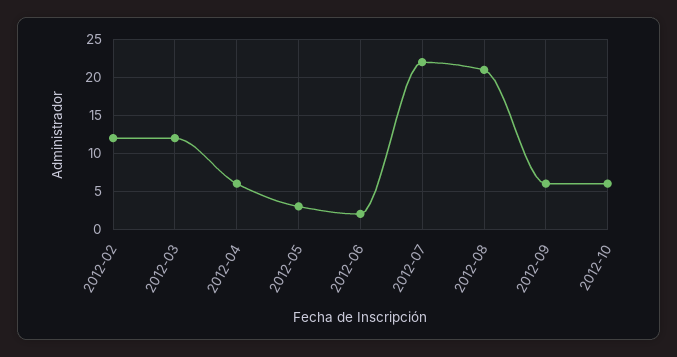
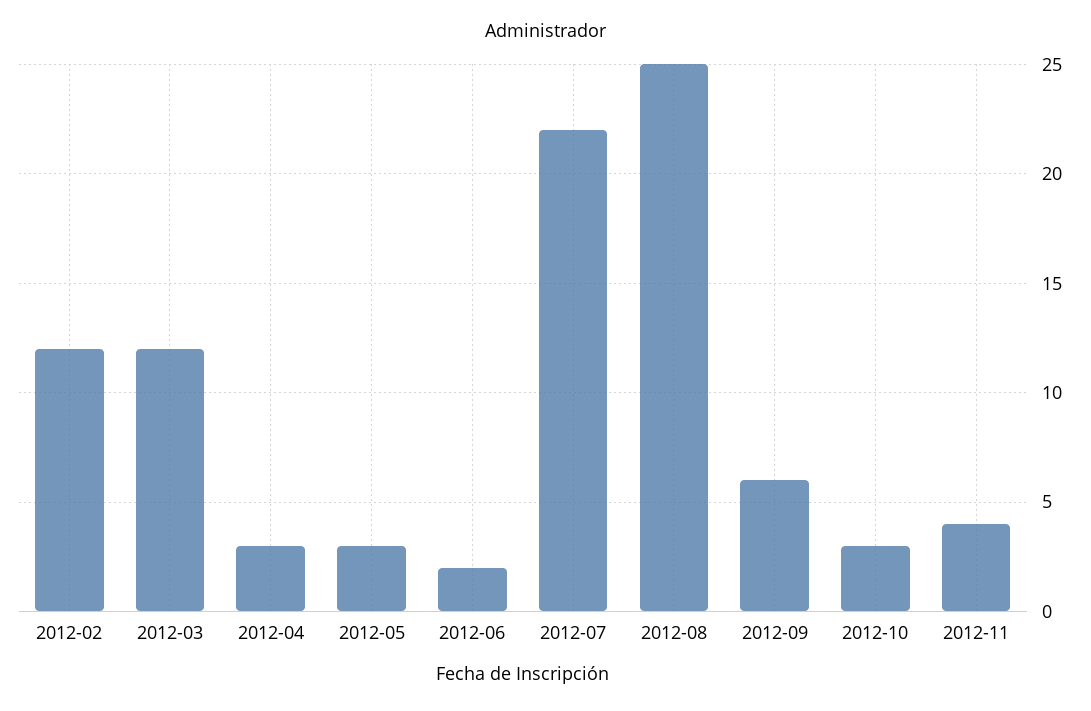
2012-04: 6 -> 3
2012-08: 21 -> 25
2012-10: 6 -> 3
2012-11: none -> 4

